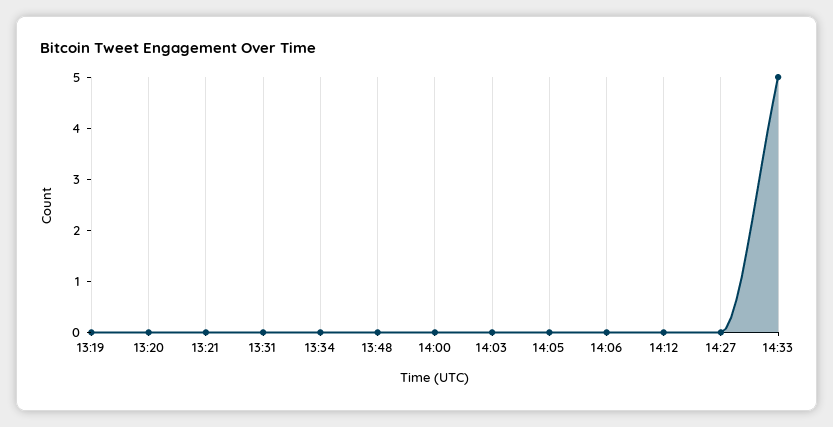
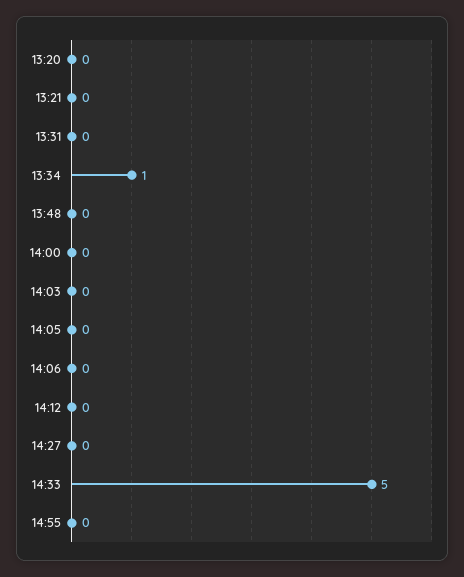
13:19: 0 -> none
13:34: 0 -> 1
14:55: none -> 0

